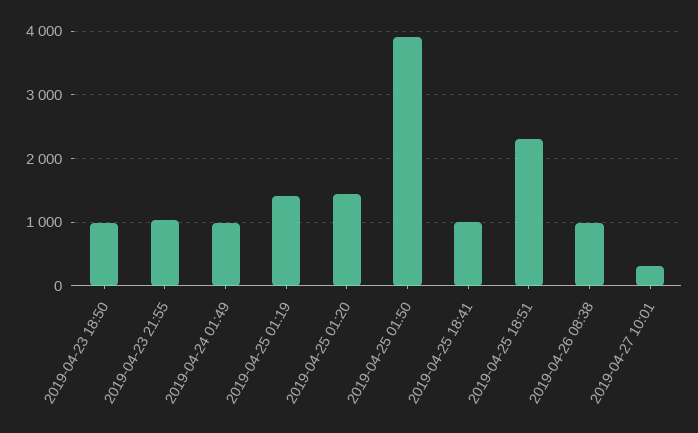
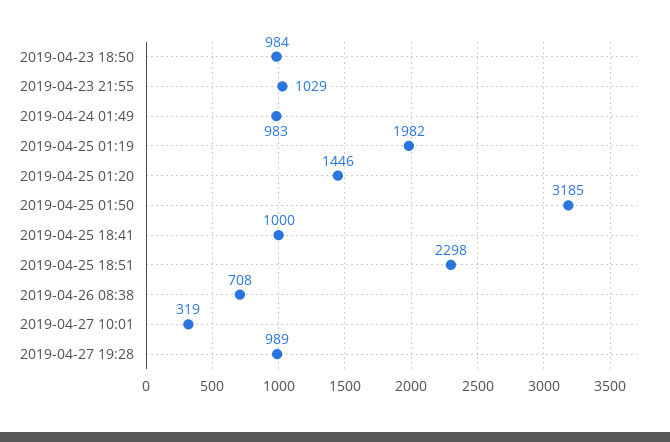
2019-04-25 01:19: 1400 -> 1982
2019-04-25 01:50: 3900 -> 3185
2019-04-26 08:38: 1000 -> 708
2019-04-27 19:28: none -> 989

